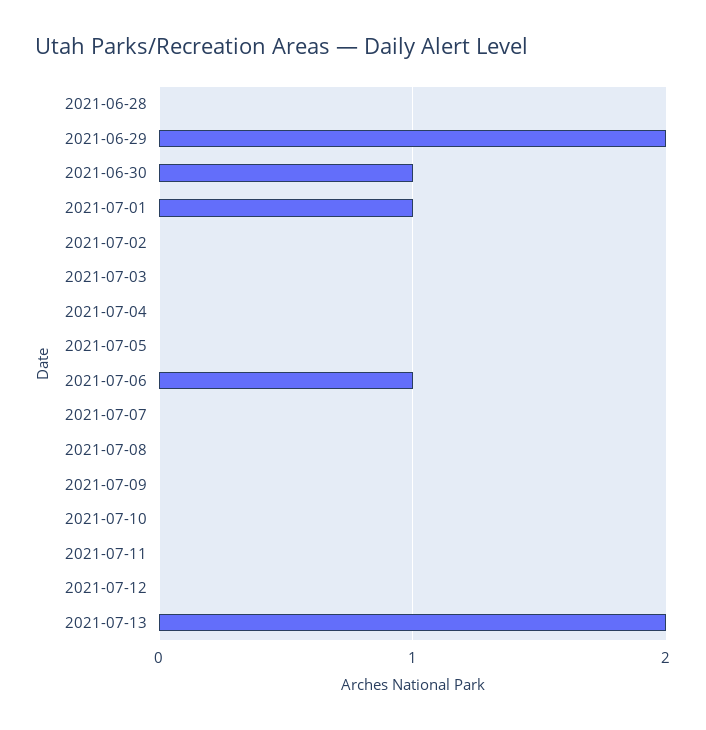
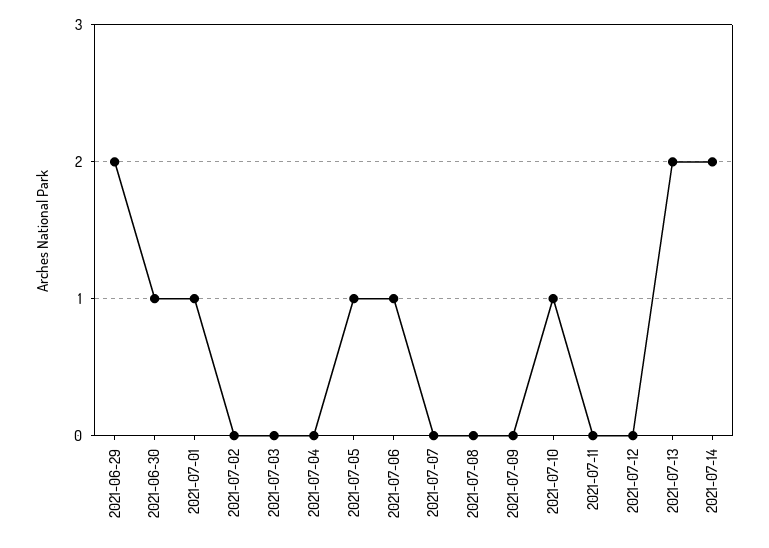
2021-06-28: 0 -> none
2021-07-05: 0 -> 1
2021-07-10: 0 -> 1
2021-07-14: none -> 2

